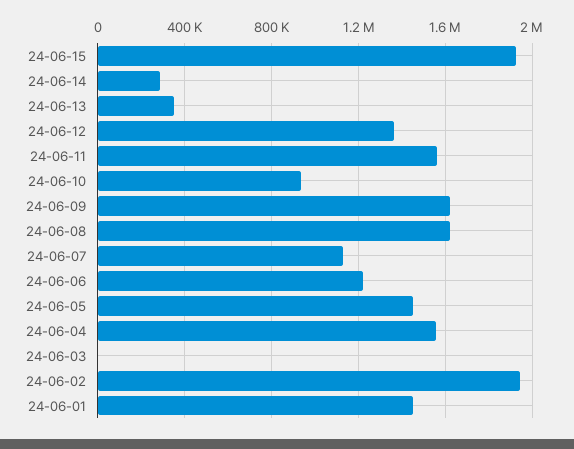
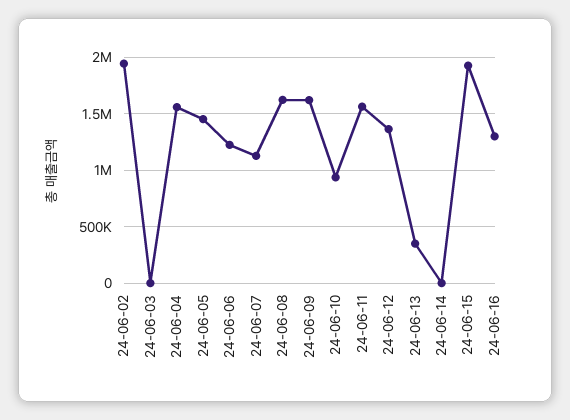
24-06-14: 300000 -> 0
24-06-01: 1450000 -> none
24-06-16: none -> 1300000

